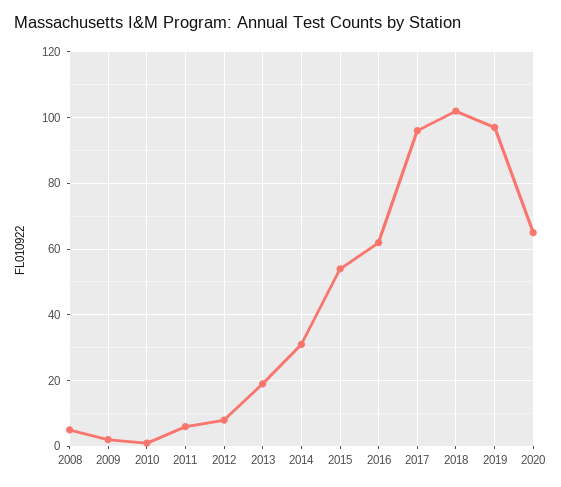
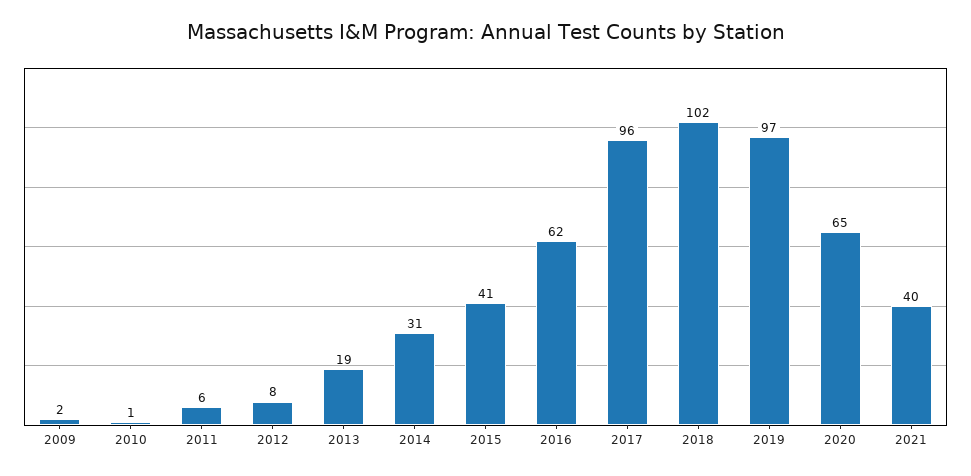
2008: 5 -> none
2015: 55 -> 41
2021: none -> 40

